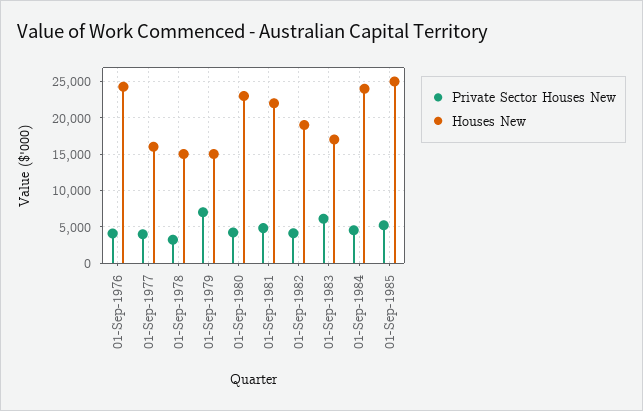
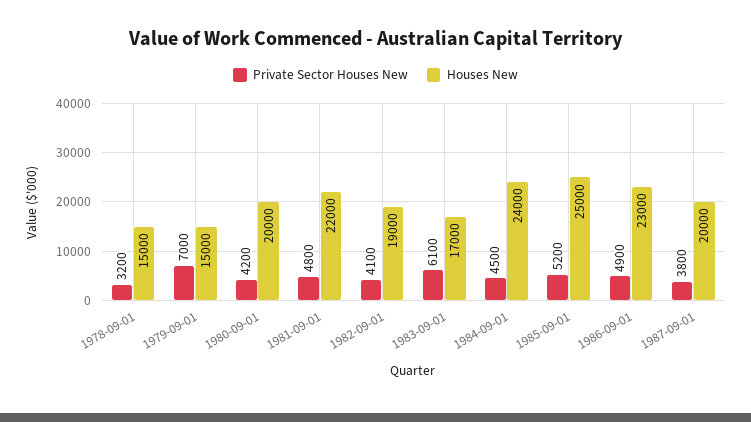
Private Sector Houses New, 01-Sep-1976: 4000 -> none
Houses New, 01-Sep-1976: 24000 -> none
Private Sector Houses New, 01-Sep-1977: 4000 -> none
Houses New, 01-Sep-1977: 16000 -> none
Houses New, 01-Sep-1980: 23000 -> 20000
Private Sector Houses New, 1986-09-01: none -> 4900
Houses New, 1986-09-01: none -> 23000
Private Sector Houses New, 1987-09-01: none -> 3800
Houses New, 1987-09-01: none -> 20000

